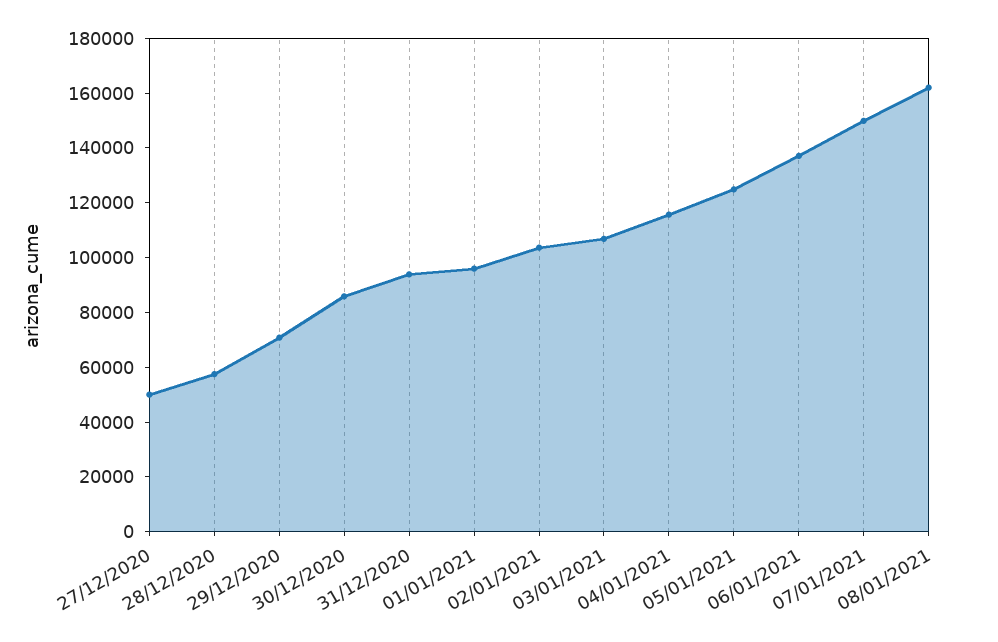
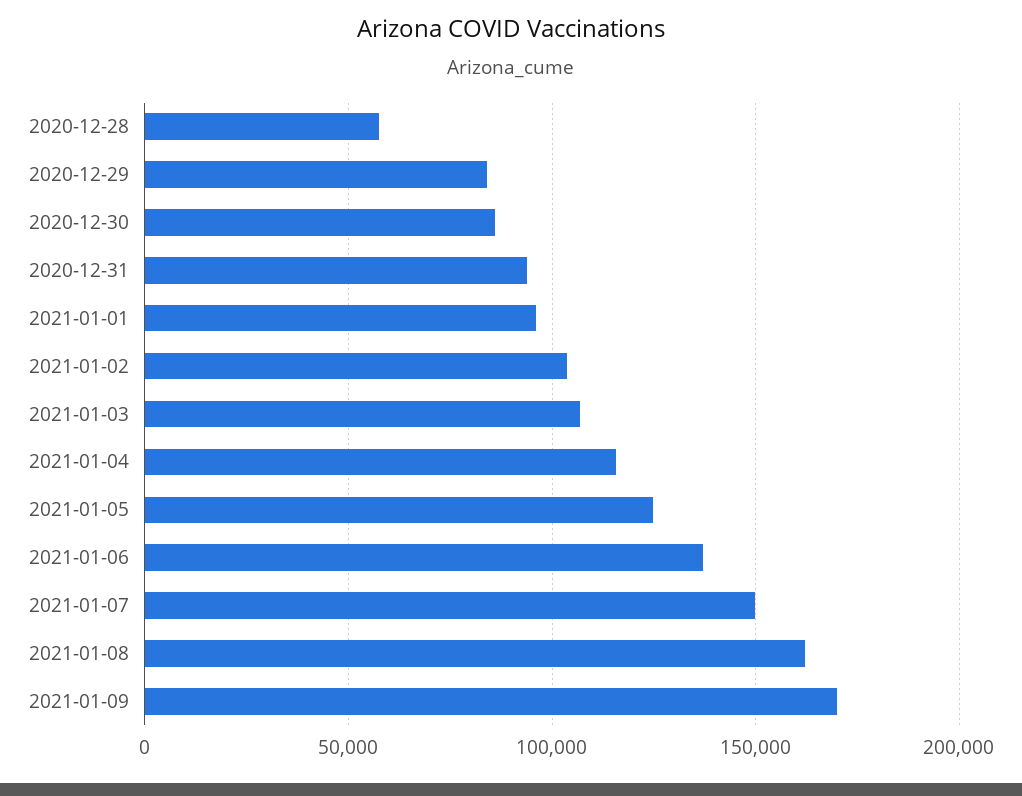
27/12/2020: 50000 -> none
29/12/2020: 70000 -> 85000
2021-01-09: none -> 170000

